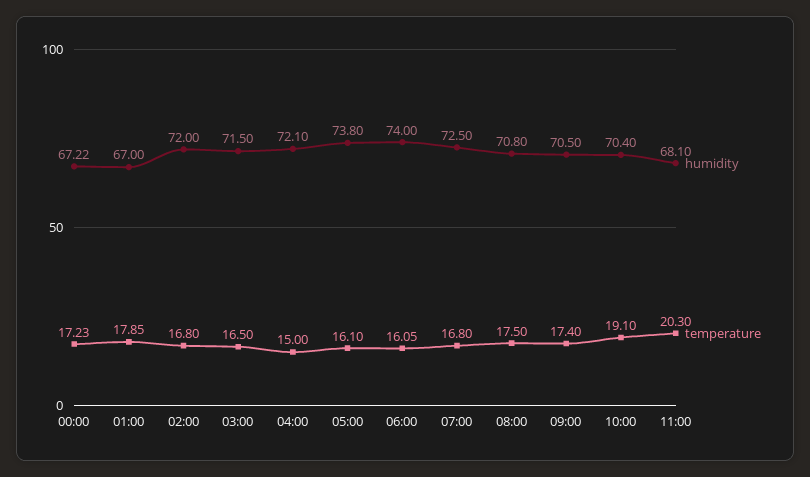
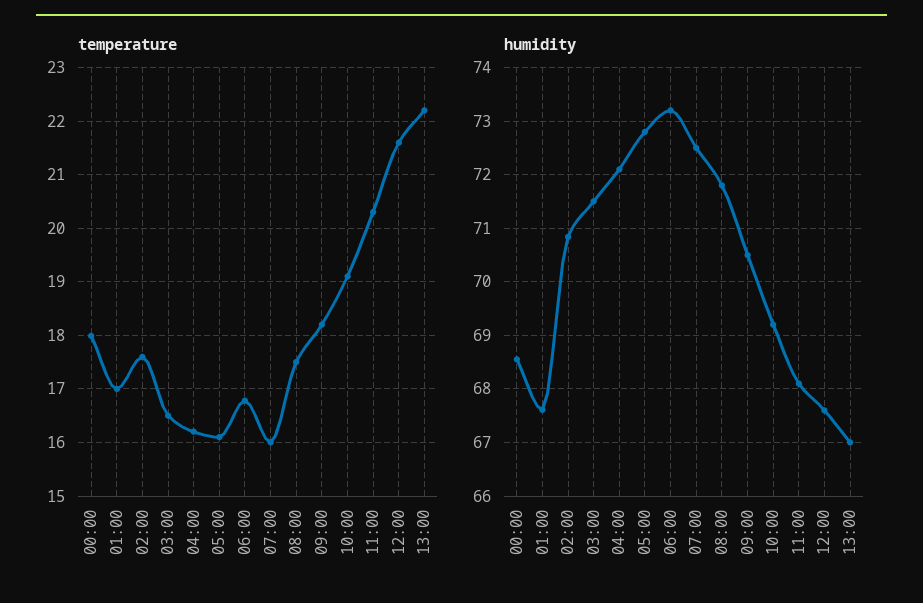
humidity, 00:00: 67.22 -> 68.6
temperature, 00:00: 17.23 -> 18
humidity, 01:00: 67 -> 67.6
temperature, 01:00: 17.85 -> 17
humidity, 02:00: 72 -> 70.8
temperature, 02:00: 16.8 -> 17.6
temperature, 04:00: 15 -> 16.2
humidity, 05:00: 73.8 -> 72.8
humidity, 06:00: 74 -> 73.2
temperature, 06:00: 16.05 -> 16.8
temperature, 07:00: 16.8 -> 16
humidity, 08:00: 70.8 -> 71.8
temperature, 09:00: 17.4 -> 18.2
humidity, 10:00: 70.4 -> 69.2
temperature, 12:00: none -> 21.6
temperature, 13:00: none -> 22.2
humidity, 12:00: none -> 67.6
humidity, 13:00: none -> 67

